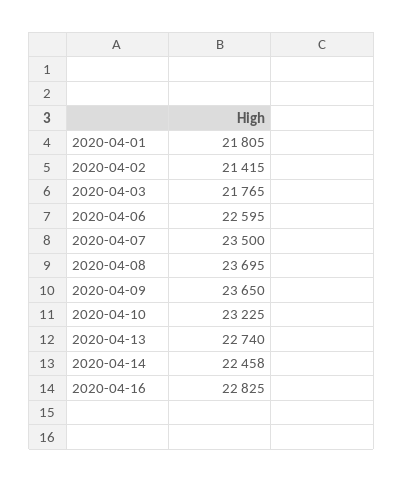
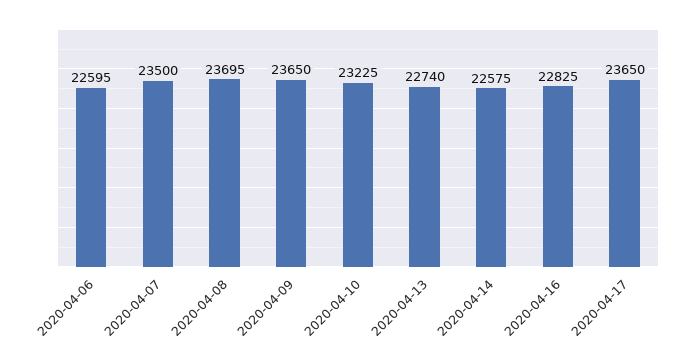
2020-04-01: 21805 -> none
2020-04-02: 21415 -> none
2020-04-03: 21765 -> none
2020-04-14: 22458 -> 22575
2020-04-17: none -> 23650

